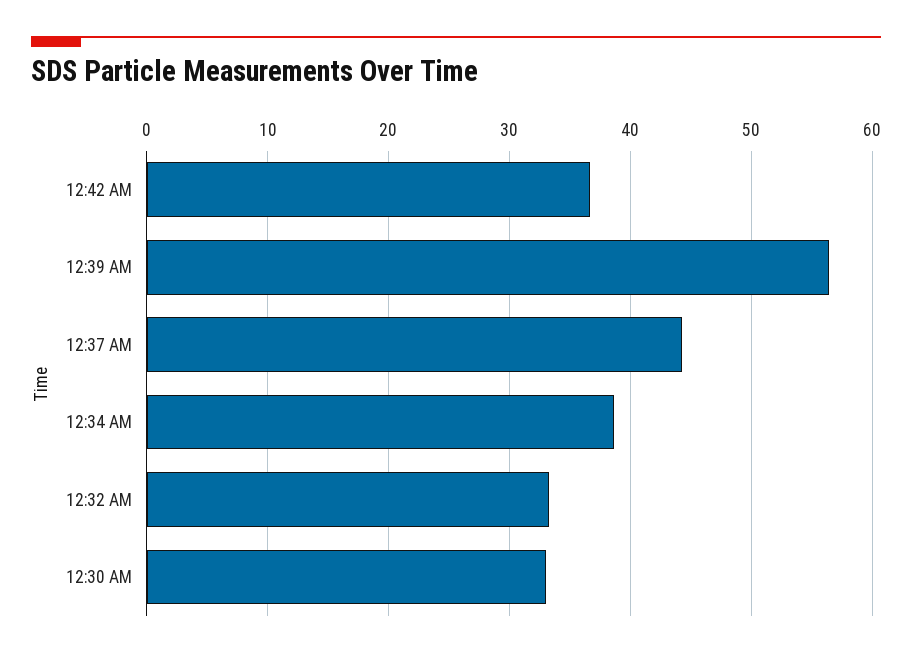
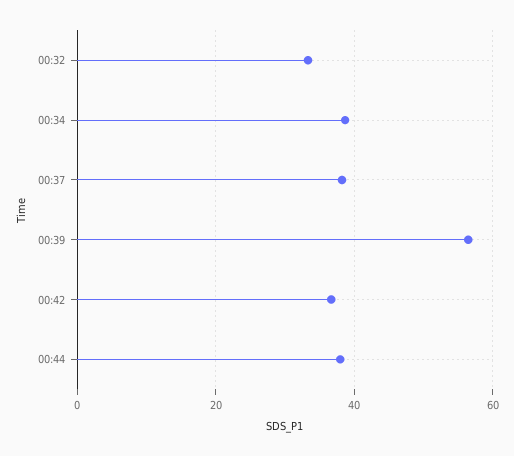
12:37 AM: 44 -> 38
12:30 AM: 33 -> none
00:44: none -> 38

